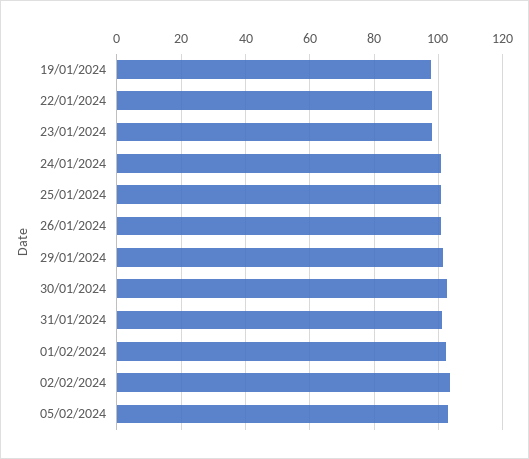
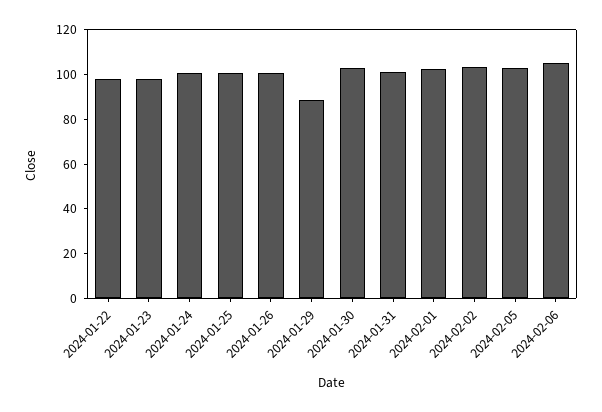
19/01/2024: 98 -> none
29/01/2024: 102 -> 90
2024-02-06: none -> 105

